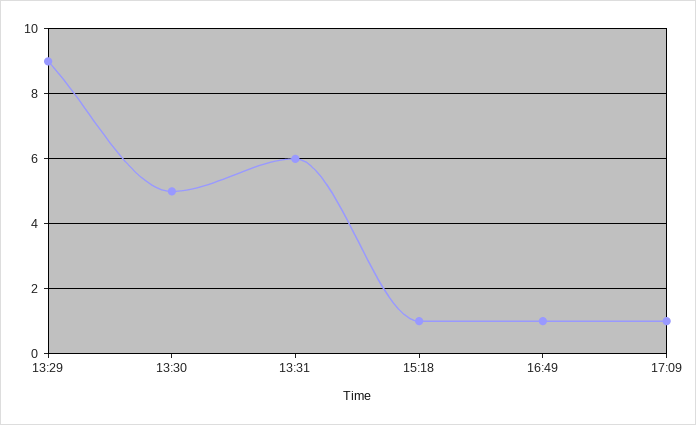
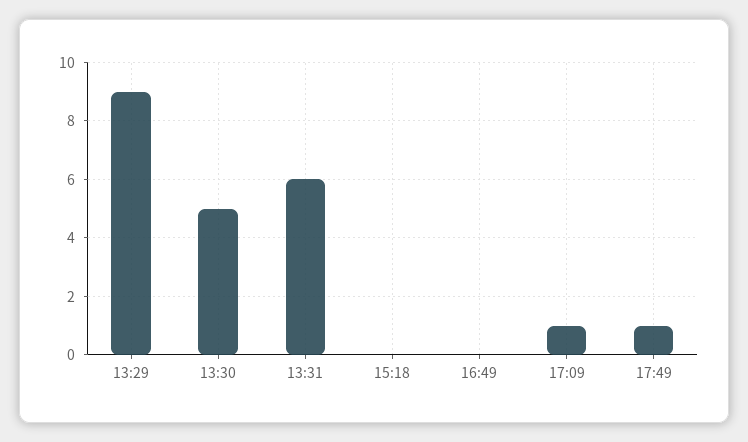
15:18: 1 -> 0
16:49: 1 -> 0
17:49: none -> 1

